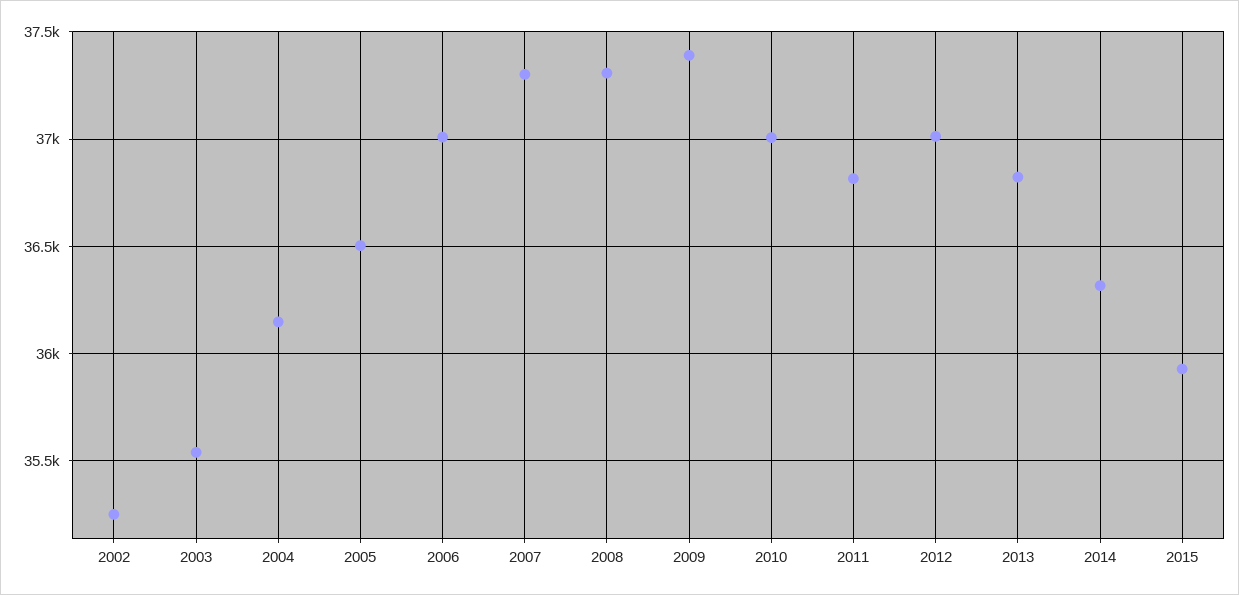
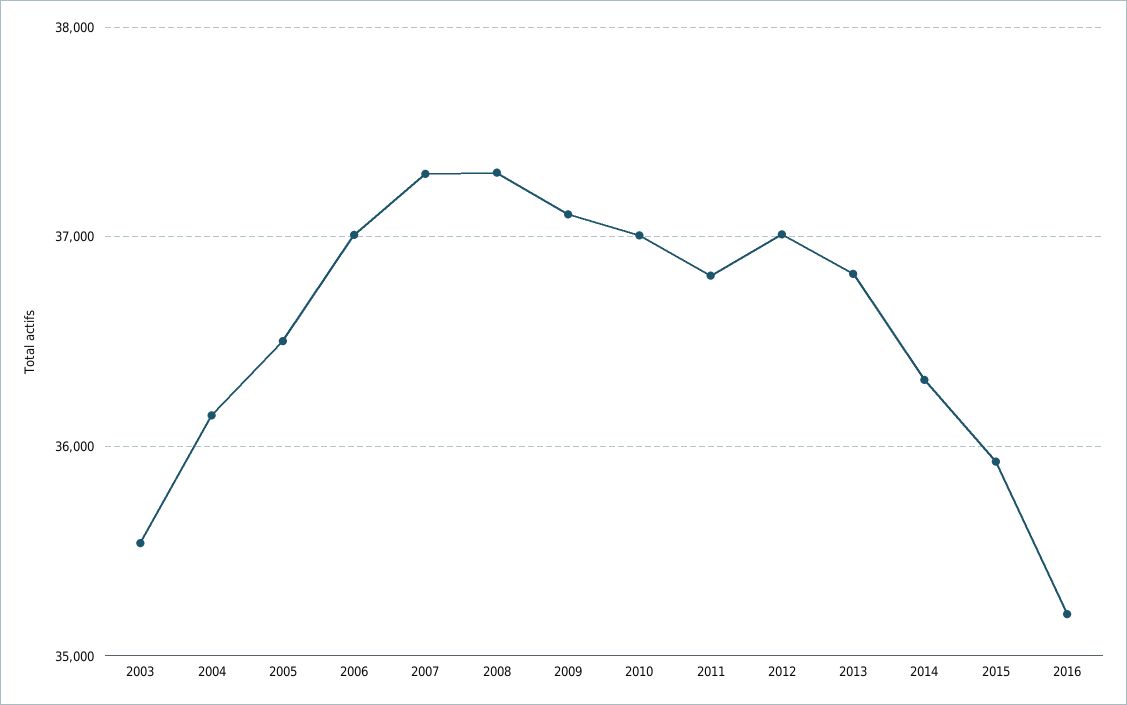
2002: 35250 -> none
2009: 37400 -> 37100
2016: none -> 35200

